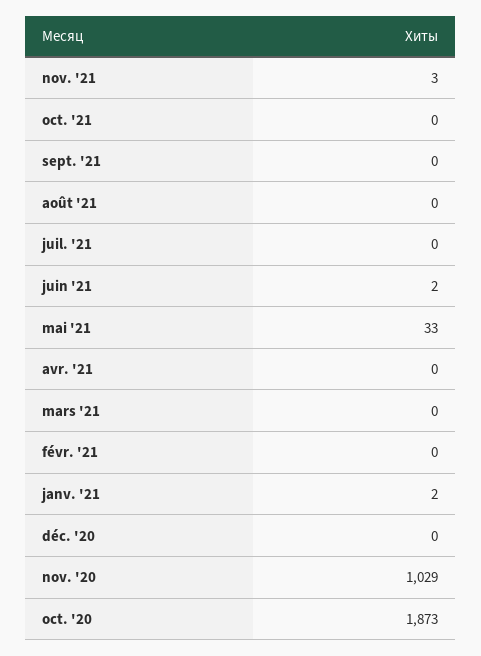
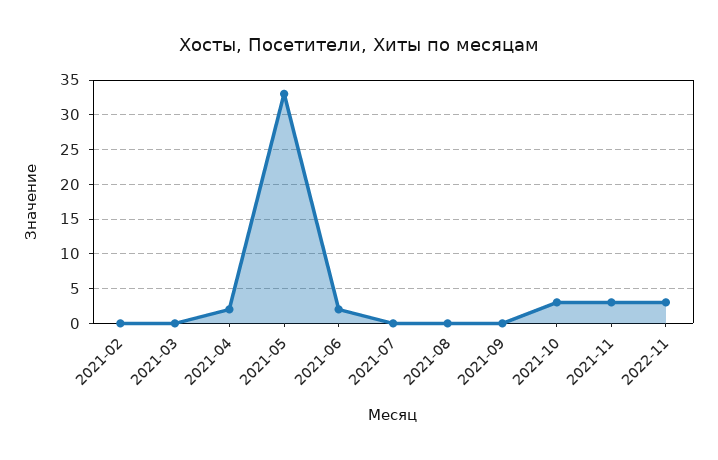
oct. '21: 0 -> 3
avr. '21: 0 -> 2
janv. '21: 2 -> none
déc. '20: 0 -> none
nov. '20: 1029 -> none
oct. '20: 1873 -> none
2022-11: none -> 3

